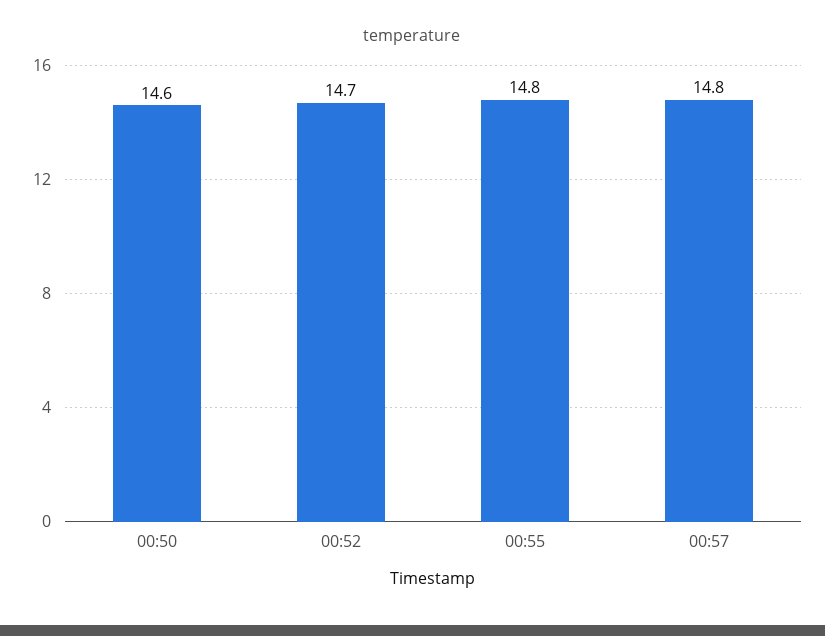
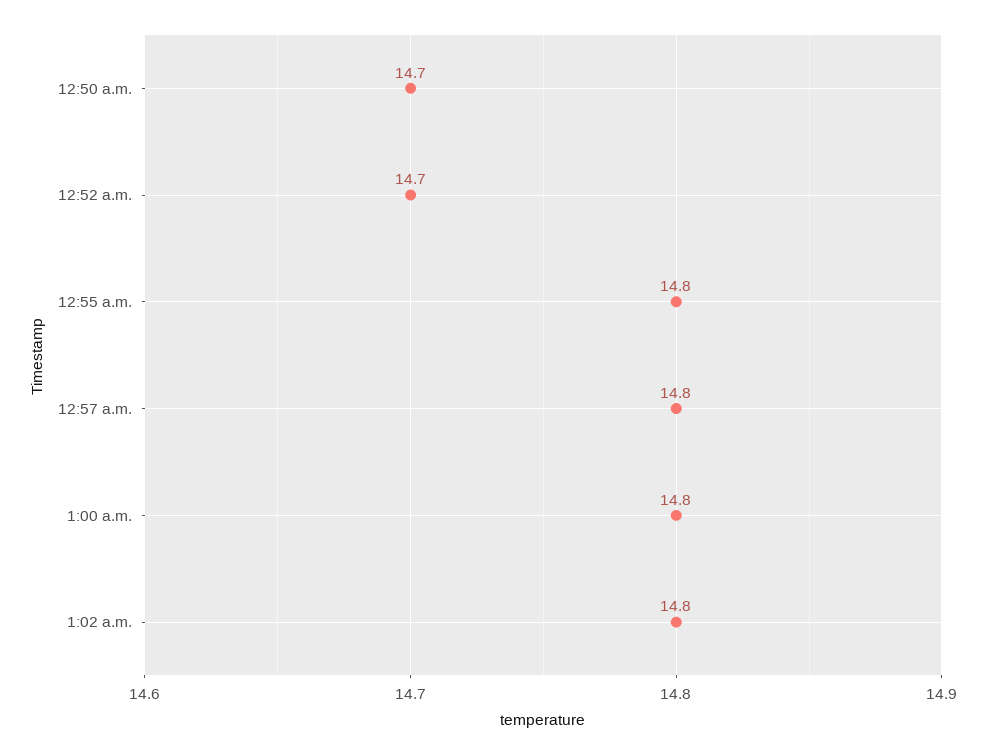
00:50: 14.6 -> 14.7
1:00 a.m.: none -> 14.8
1:02 a.m.: none -> 14.8

